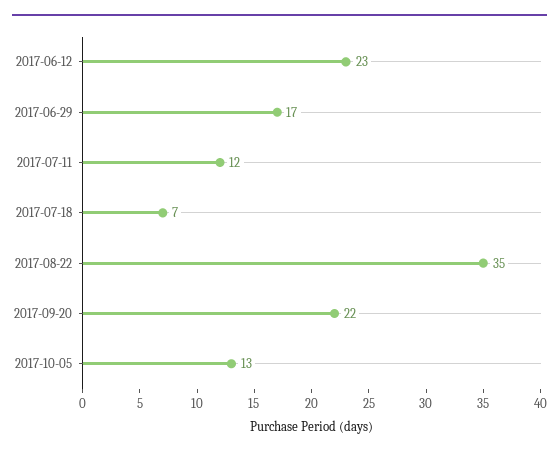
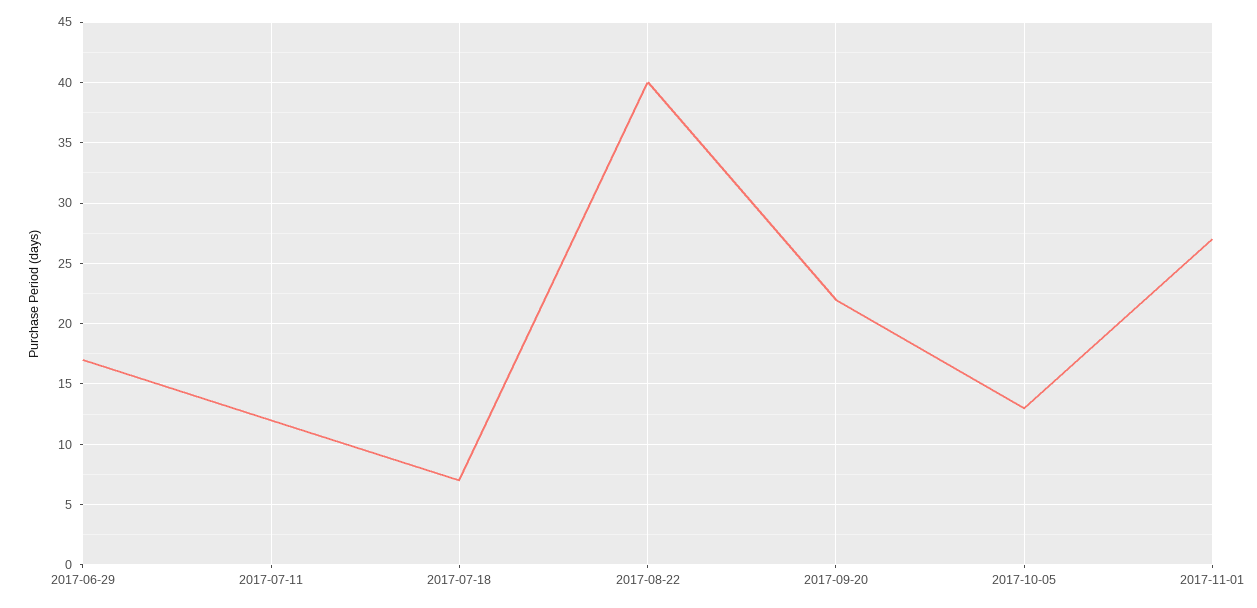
2017-06-12: 23 -> none
2017-08-22: 35 -> 40
2017-11-01: none -> 27

